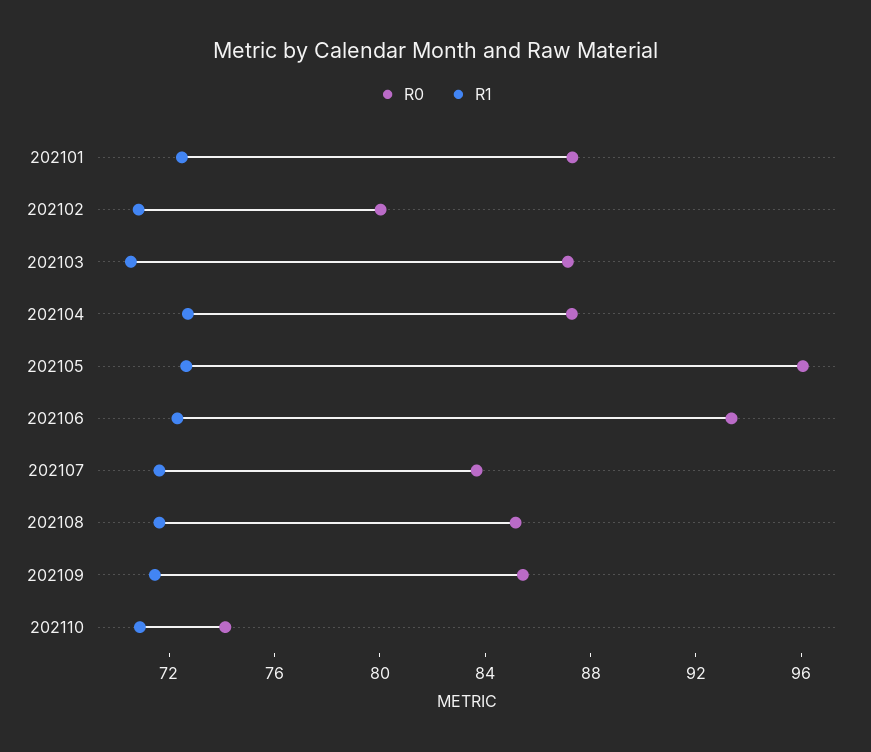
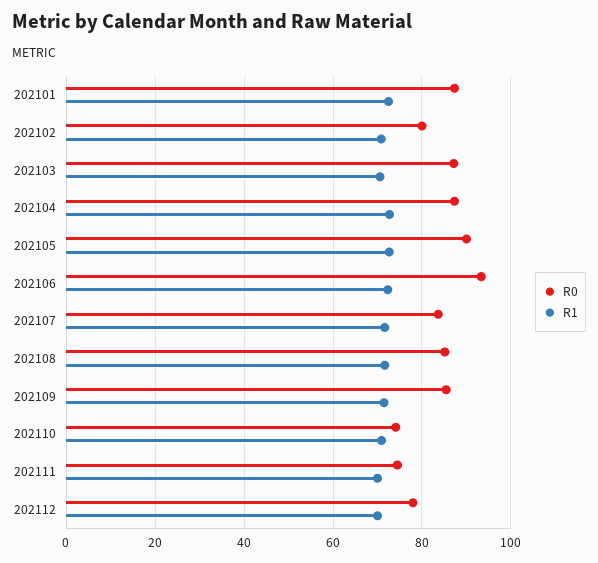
R0, 202105: 96 -> 90
R0, 202111: none -> 74
R1, 202111: none -> 70
R0, 202112: none -> 78
R1, 202112: none -> 70

